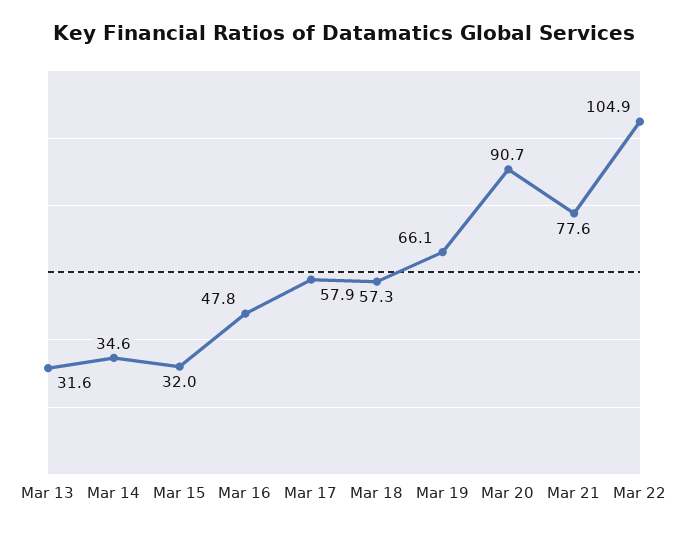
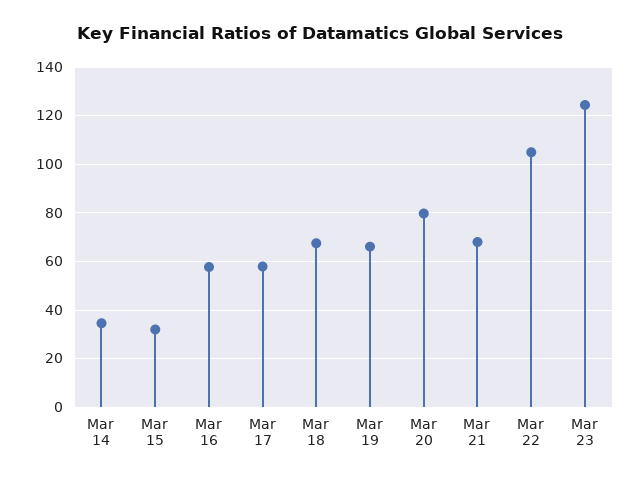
Mar 13: 31.6 -> none
Mar 16: 47.8 -> 57.5
Mar 18: 57.3 -> 67.5
Mar 20: 90.7 -> 80
Mar 21: 77.6 -> 67.5
Mar 23: none -> 125

